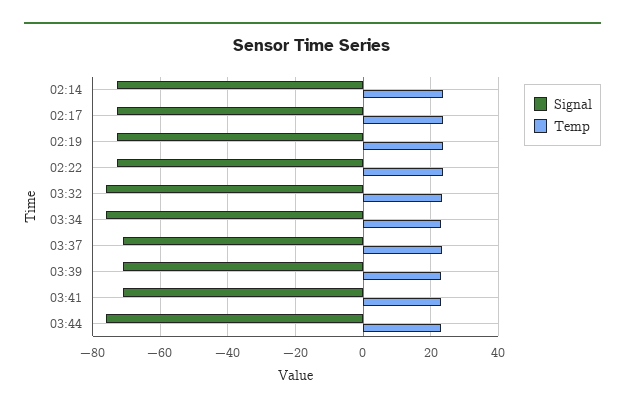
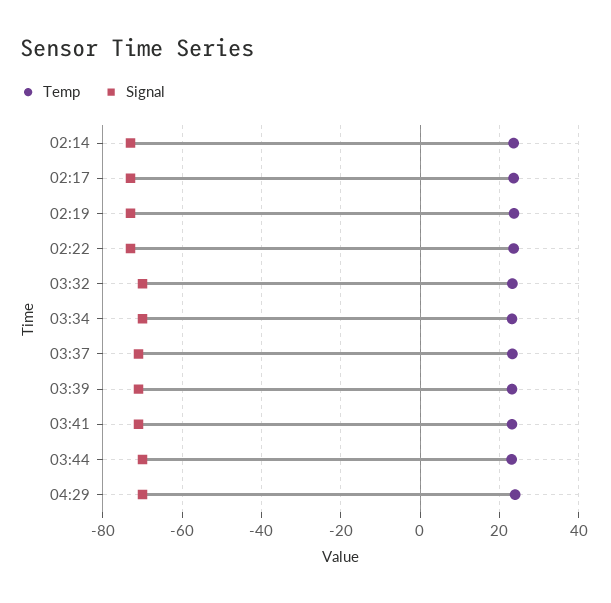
Signal, 03:32: -76 -> -70
Signal, 03:34: -76 -> -70
Signal, 03:44: -76 -> -70
Temp, 04:29: none -> 24
Signal, 04:29: none -> -70

